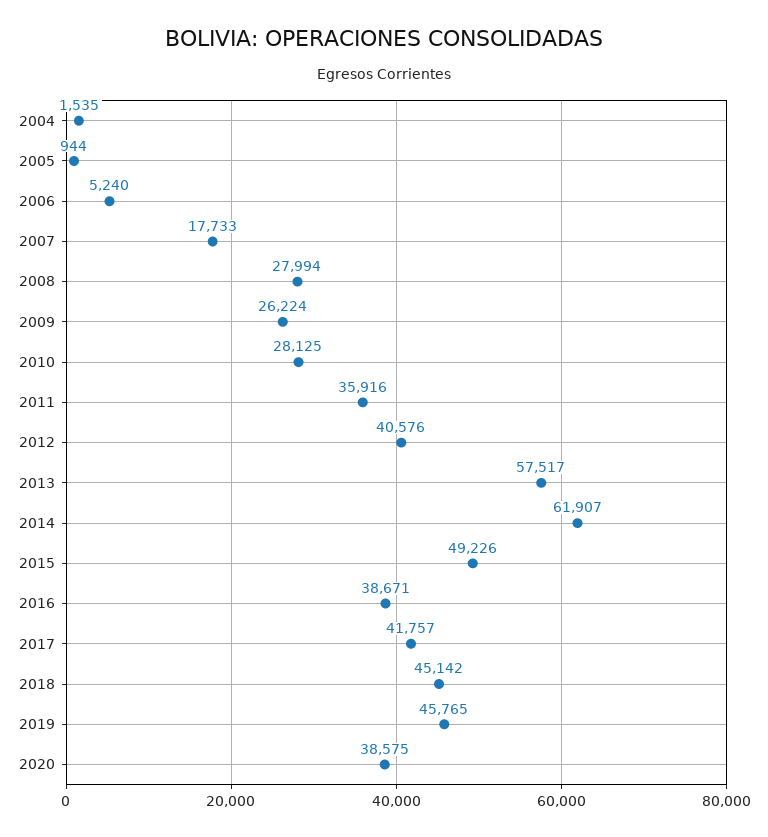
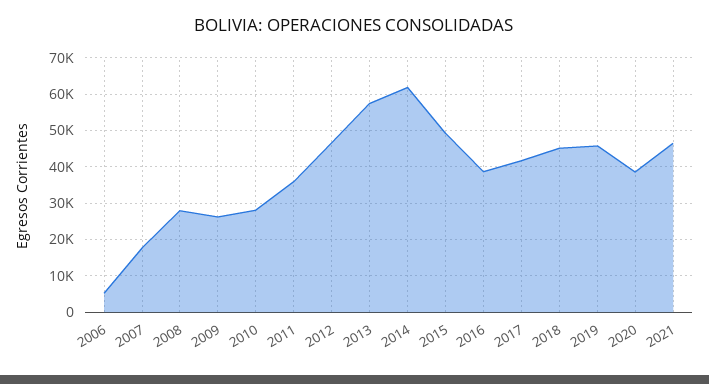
2004: 1535 -> none
2005: 944 -> none
2012: 40576 -> 46000
2021: none -> 46000

